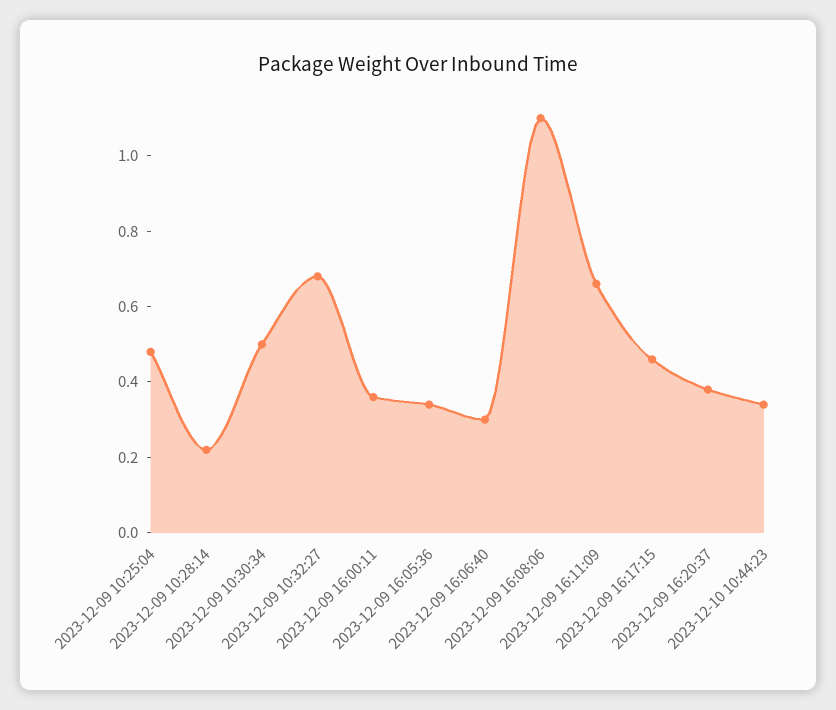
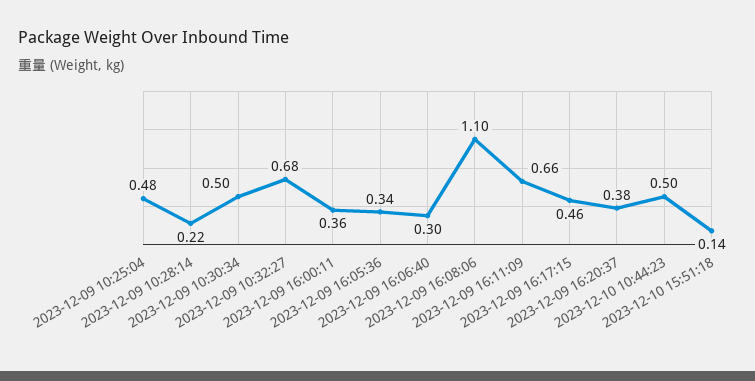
2023-12-10 10:44:23: 0.35 -> 0.5
2023-12-10 15:51:18: none -> 0.14

